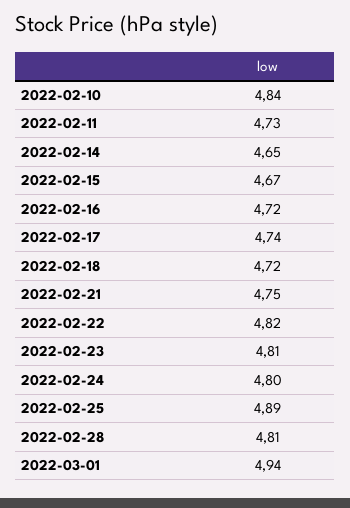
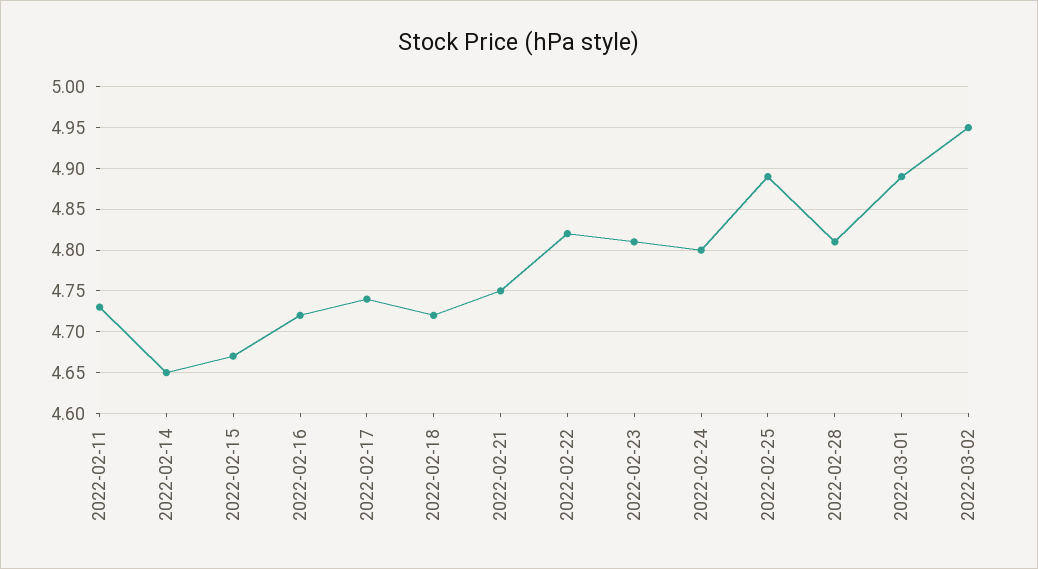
2022-02-10: 4.84 -> none
2022-03-01: 4.94 -> 4.89
2022-03-02: none -> 4.95

